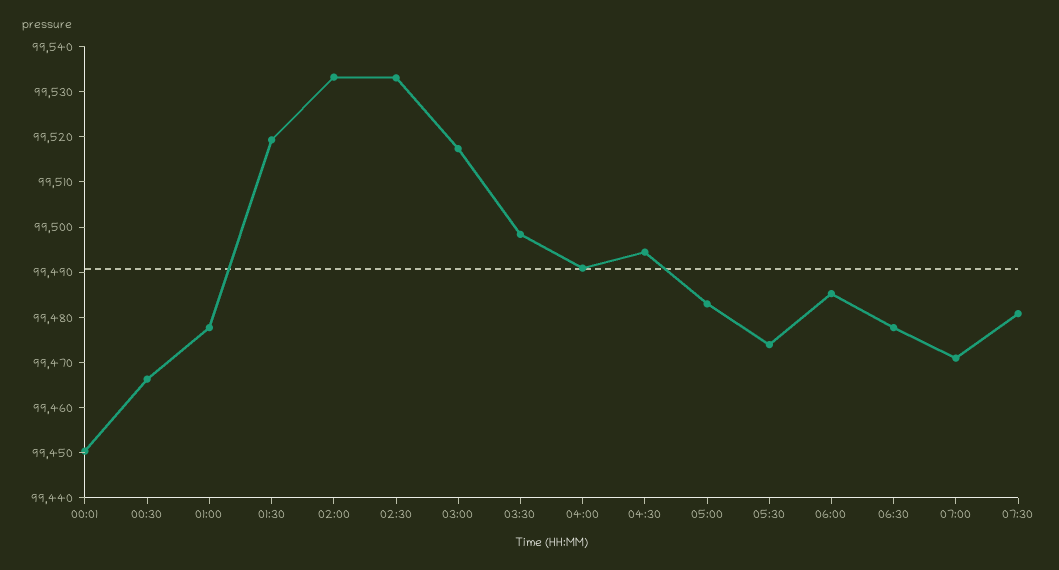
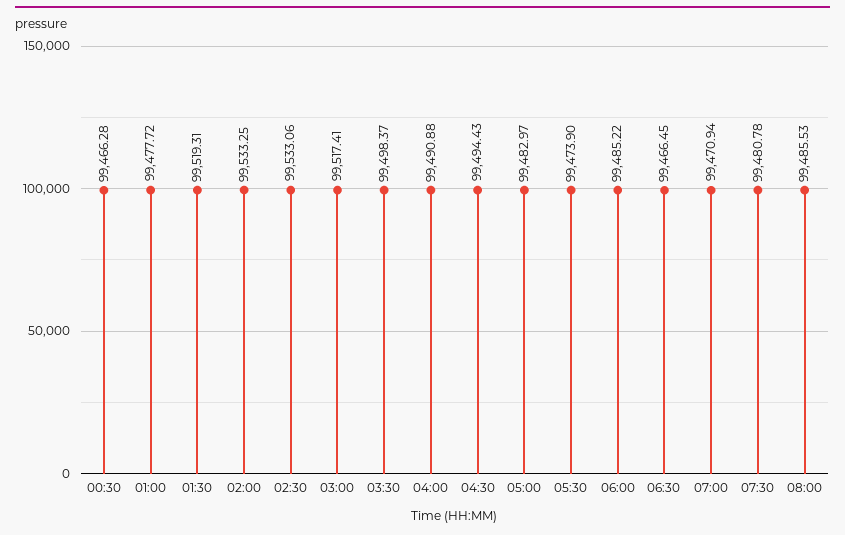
00:01: 99450 -> none
06:30: 99478 -> 99466.45
08:00: none -> 99485.53

